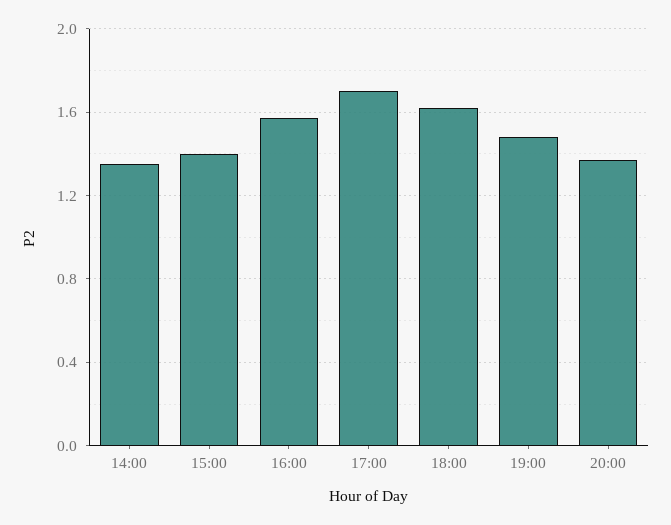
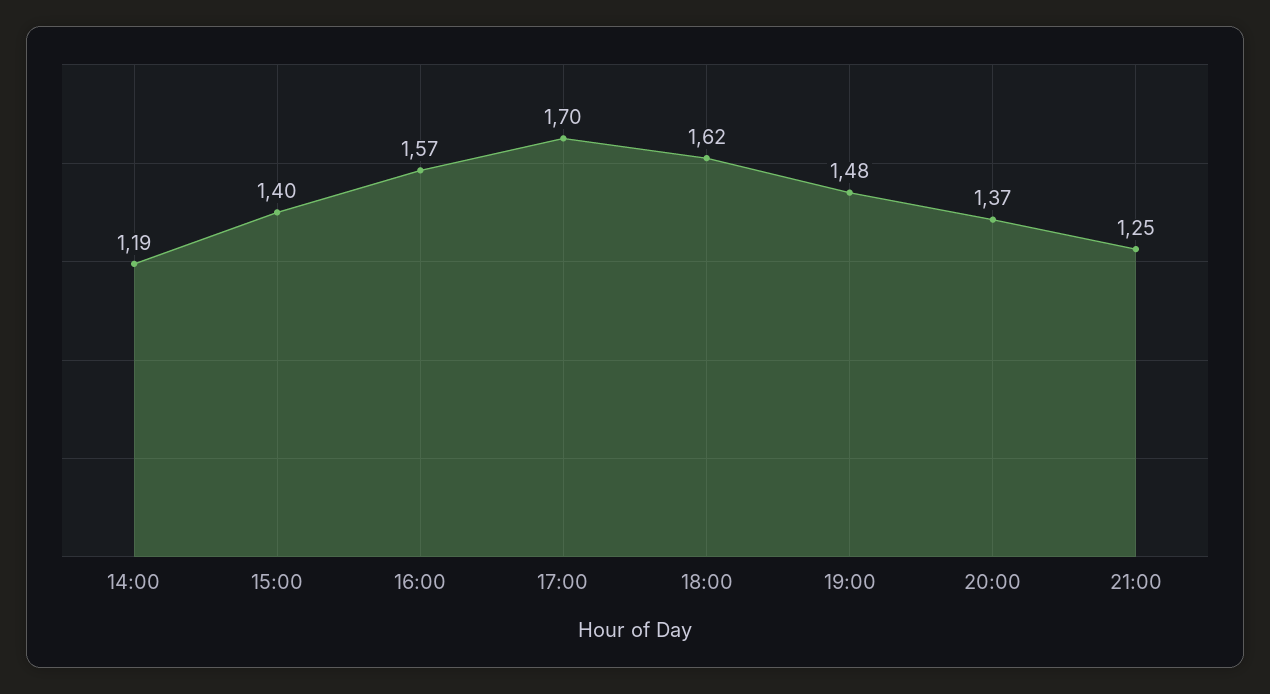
14:00: 1.35 -> 1.19
21:00: none -> 1.25

